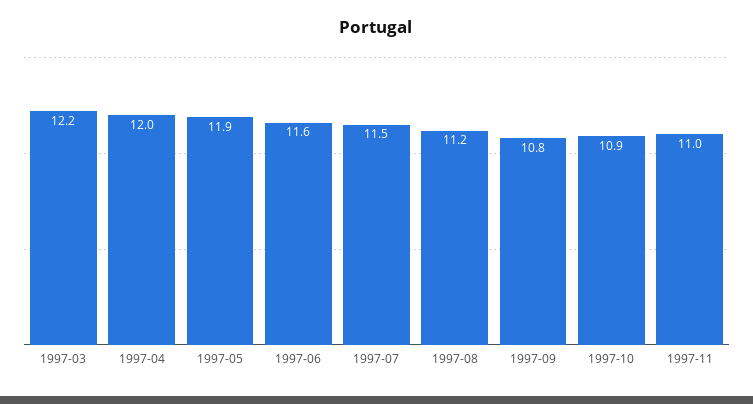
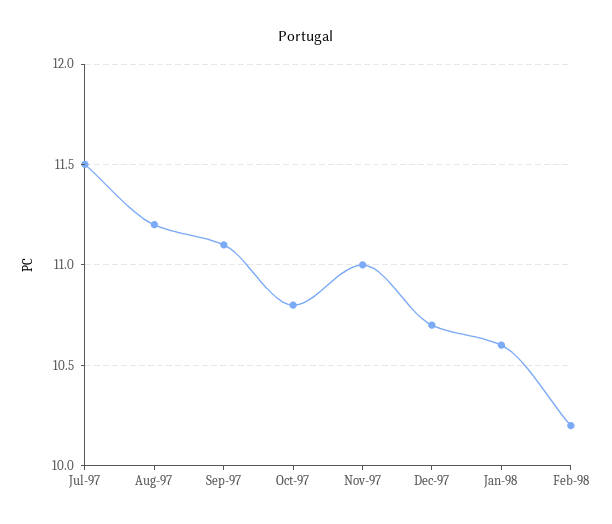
1997-03: 12.2 -> none
1997-04: 12 -> none
1997-05: 11.9 -> none
1997-06: 11.6 -> none
1997-09: 10.8 -> 11.1
1997-10: 10.9 -> 10.8
Dec-97: none -> 10.7
Jan-98: none -> 10.6
Feb-98: none -> 10.2

